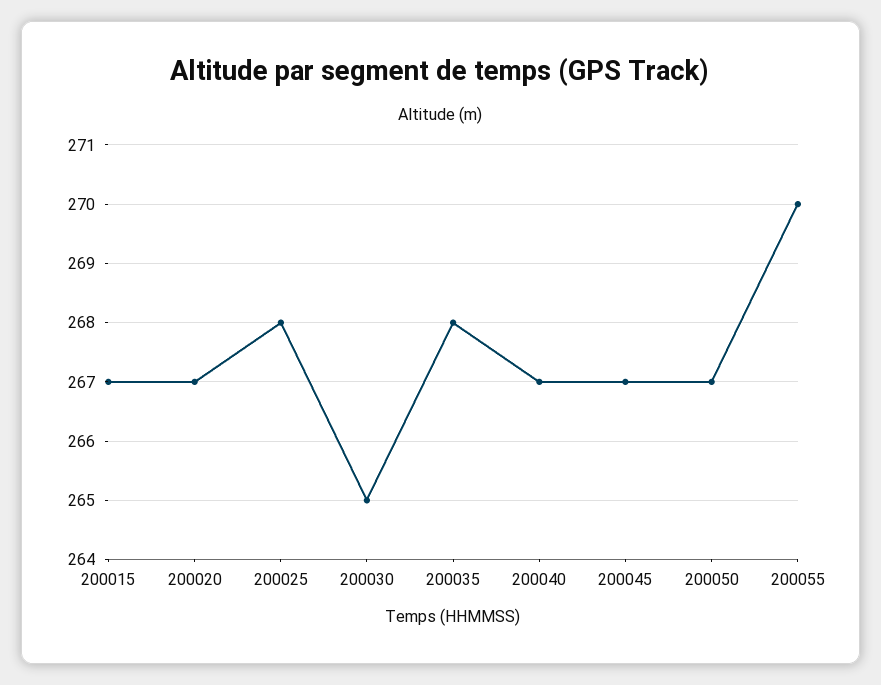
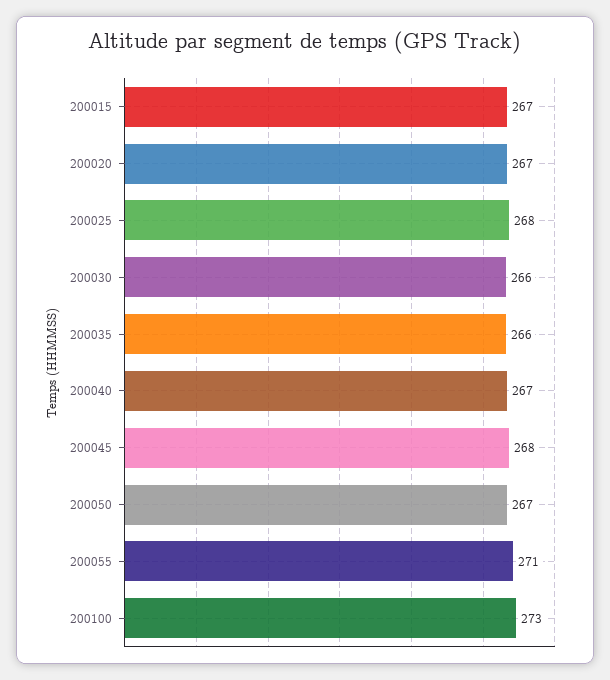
200030: 265 -> 266
200035: 268 -> 266
200045: 267 -> 268
200055: 270 -> 271
200100: none -> 273

